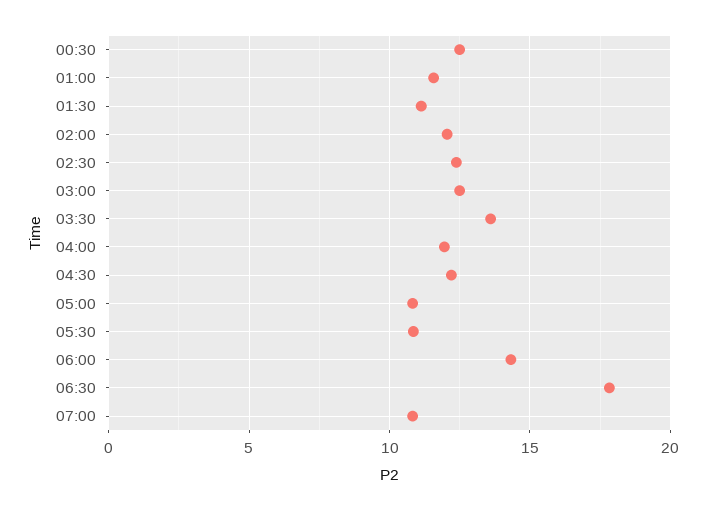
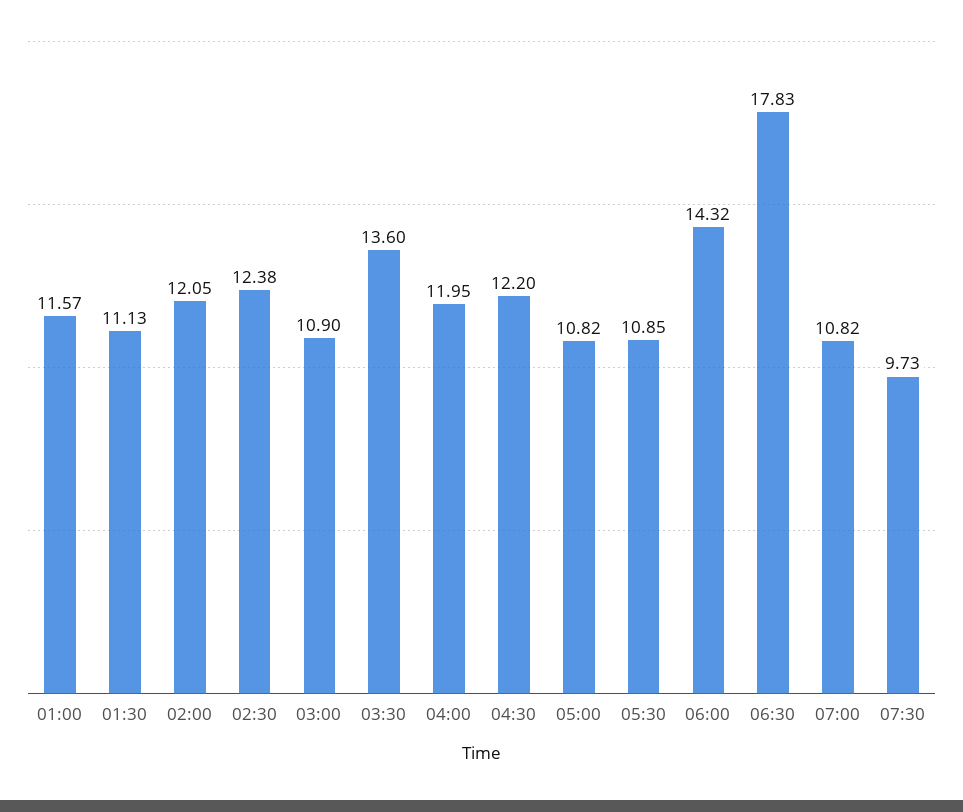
00:30: 12.5 -> none
03:00: 12.5 -> 10.9
07:30: none -> 9.73

